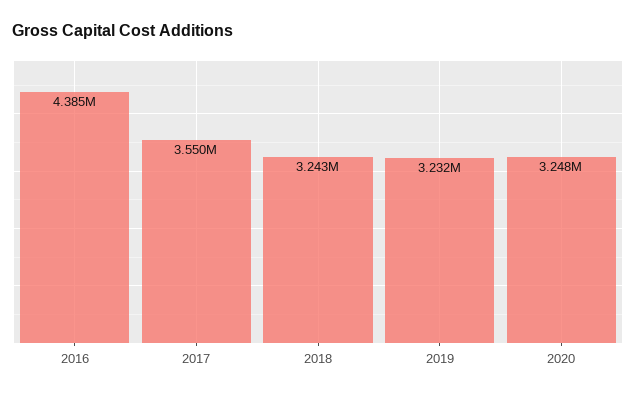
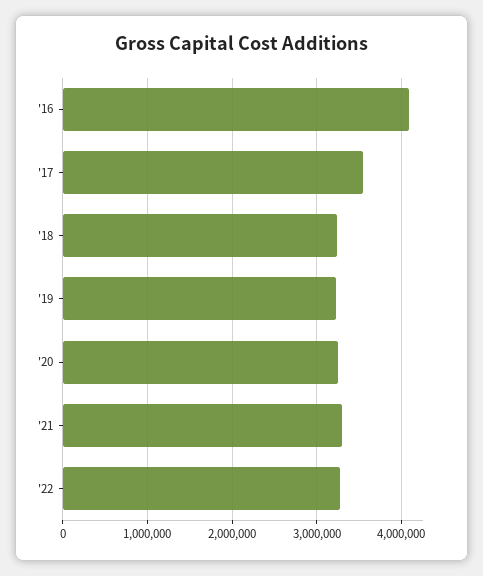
2016: 4385000 -> 4100000
'21: none -> 3300000
'22: none -> 3300000

